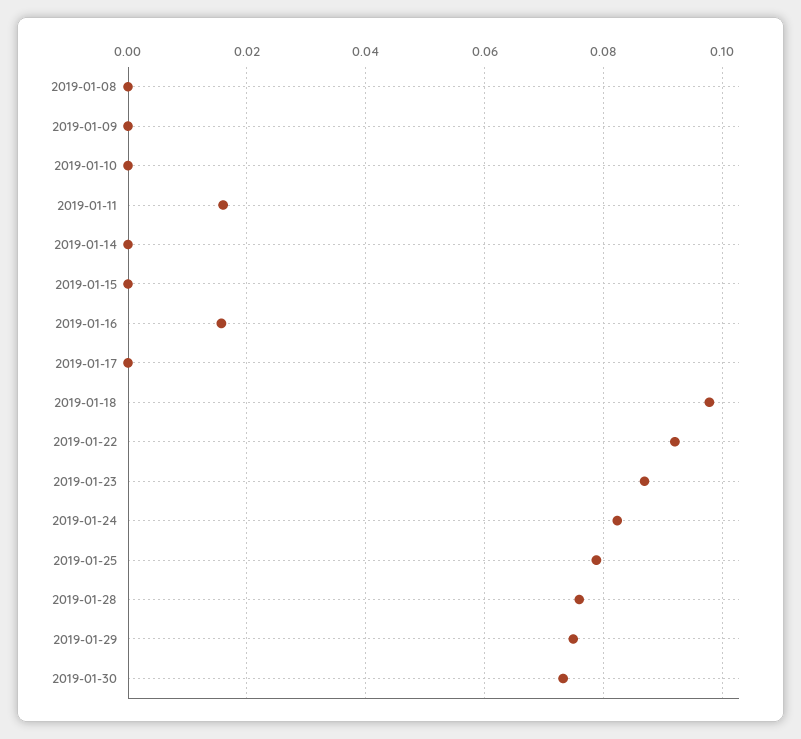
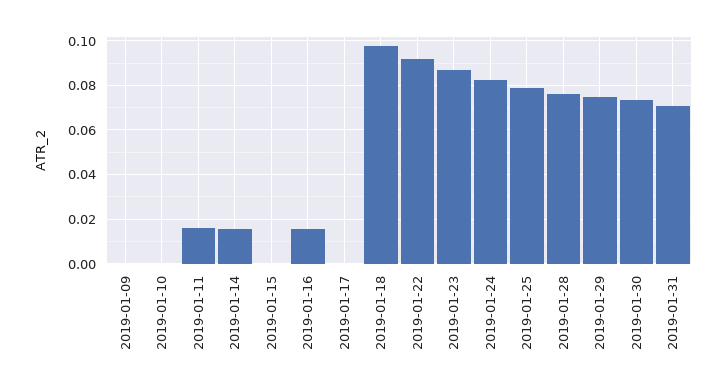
2019-01-08: 0 -> none
2019-01-14: 0 -> 0.015
2019-01-31: none -> 0.07

